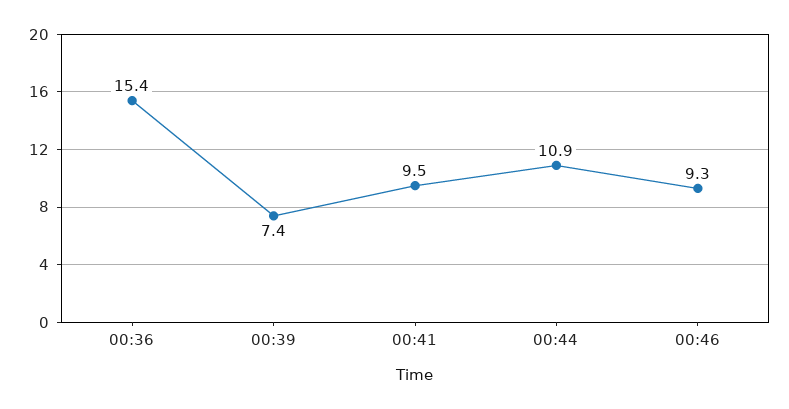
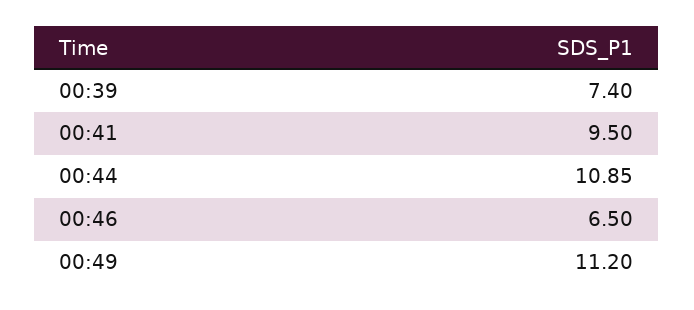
00:36: 15.4 -> none
00:46: 9.3 -> 6.5
00:49: none -> 11.2

